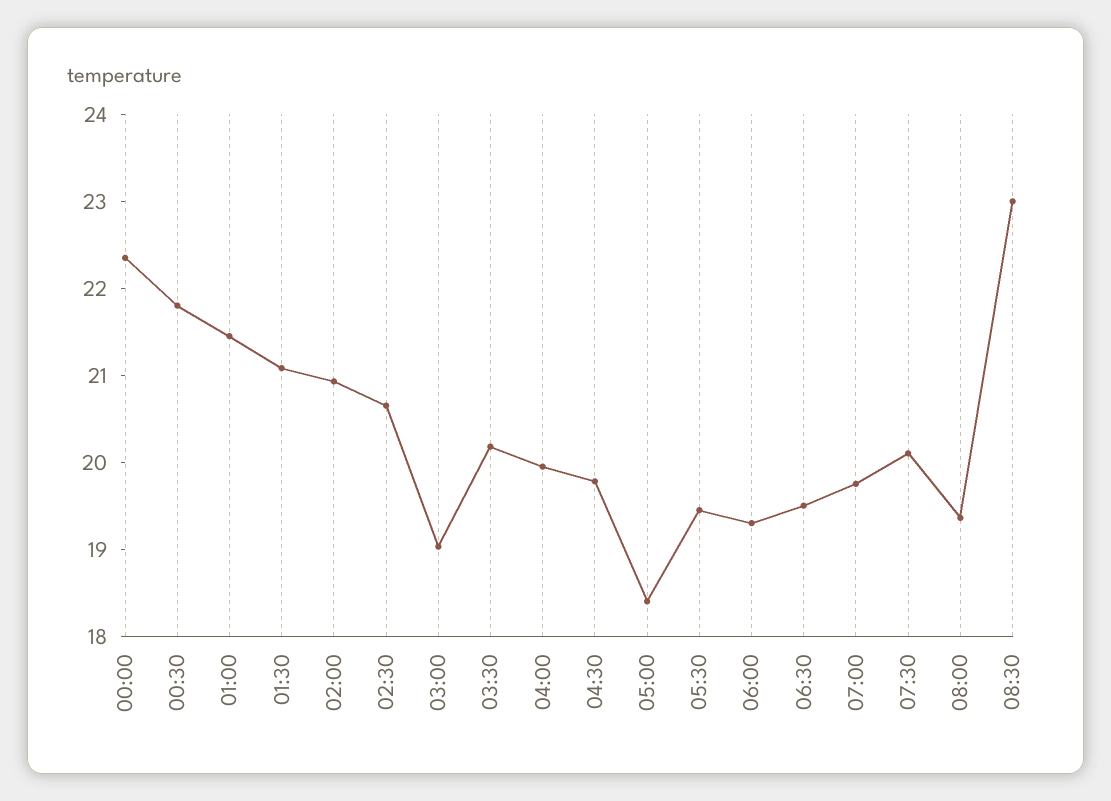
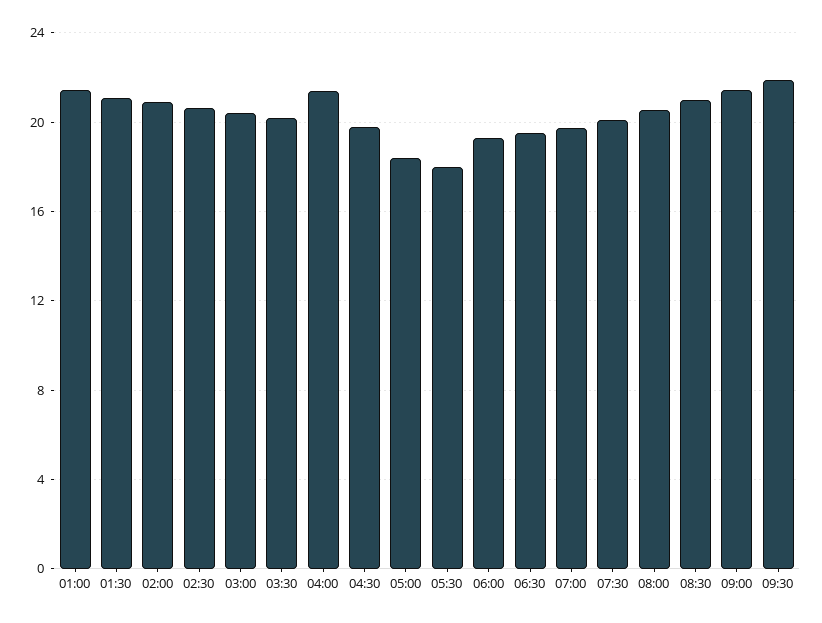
00:00: 22.4 -> none
00:30: 21.8 -> none
03:00: 19 -> 20.5
04:00: 20 -> 21.5
05:30: 19.4 -> 18
08:00: 19.4 -> 20.5
08:30: 23 -> 21
09:00: none -> 21.5
09:30: none -> 22

